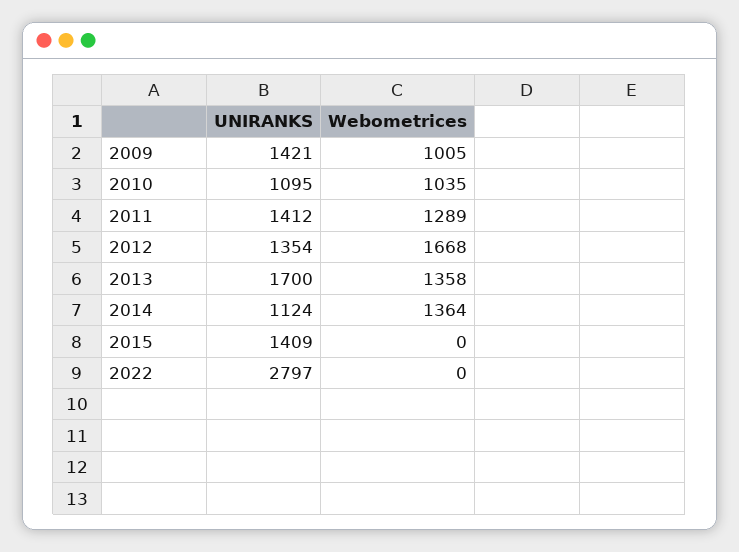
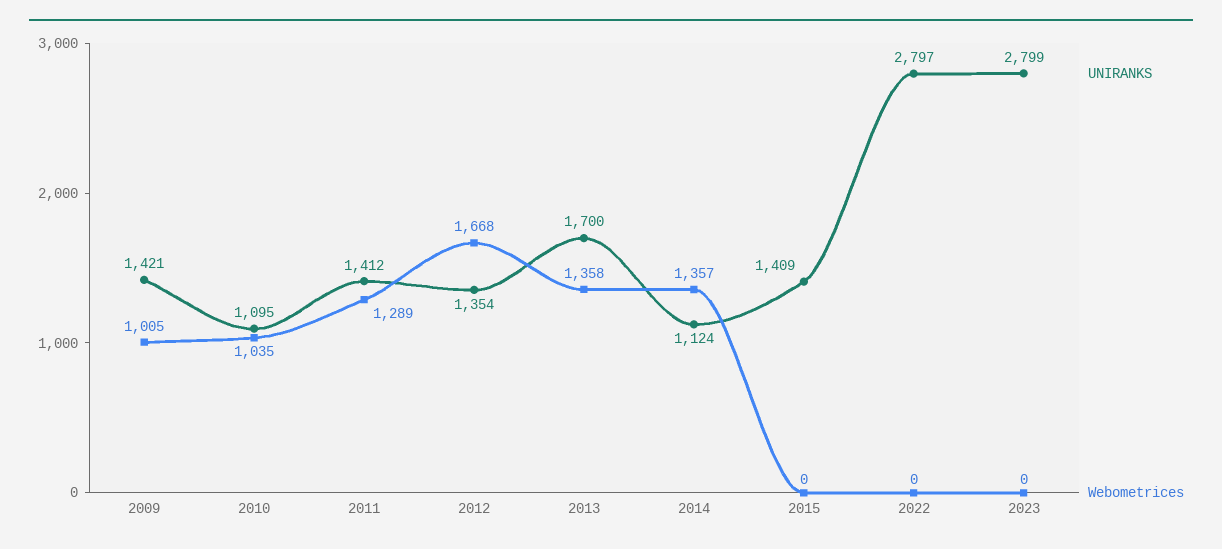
Webometrices, 2014: 1364 -> 1357
UNIRANKS, 2023: none -> 2799
Webometrices, 2023: none -> 0

